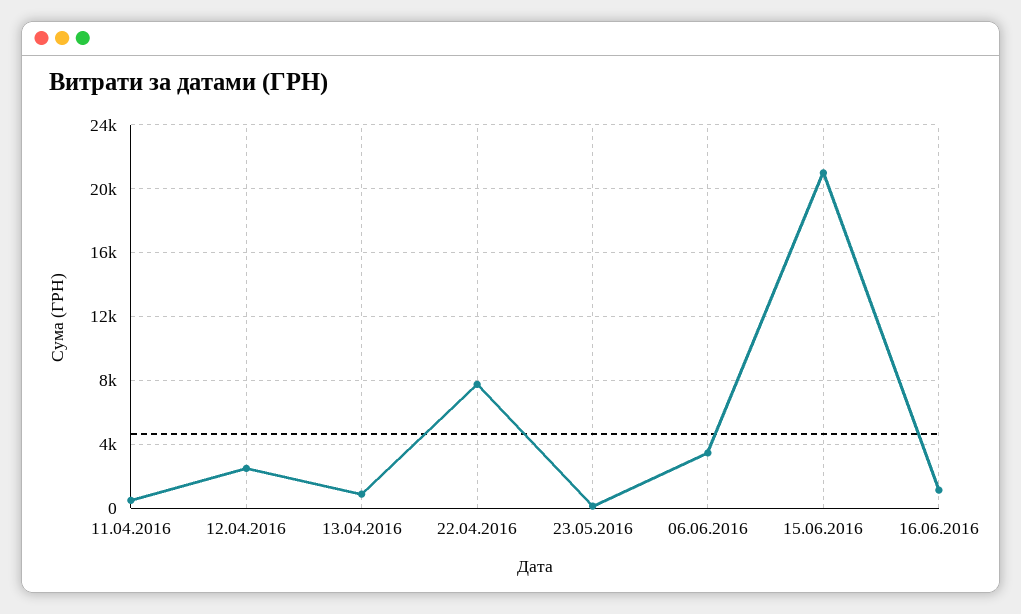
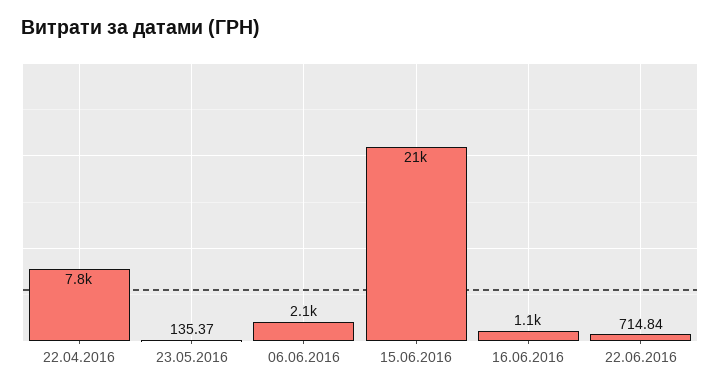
11.04.2016: 500 -> none
12.04.2016: 2500 -> none
13.04.2016: 1000 -> none
06.06.2016: 3500 -> 2100
22.06.2016: none -> 714.84

